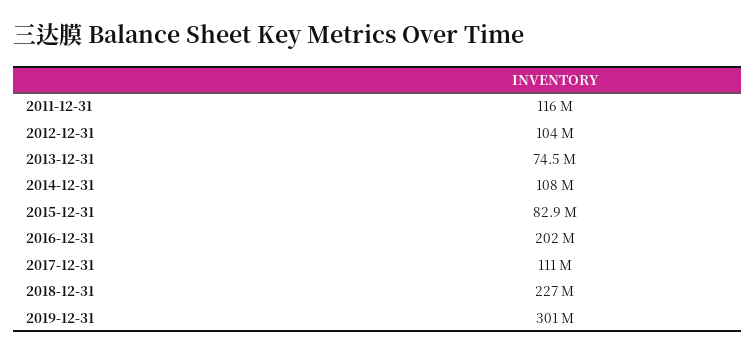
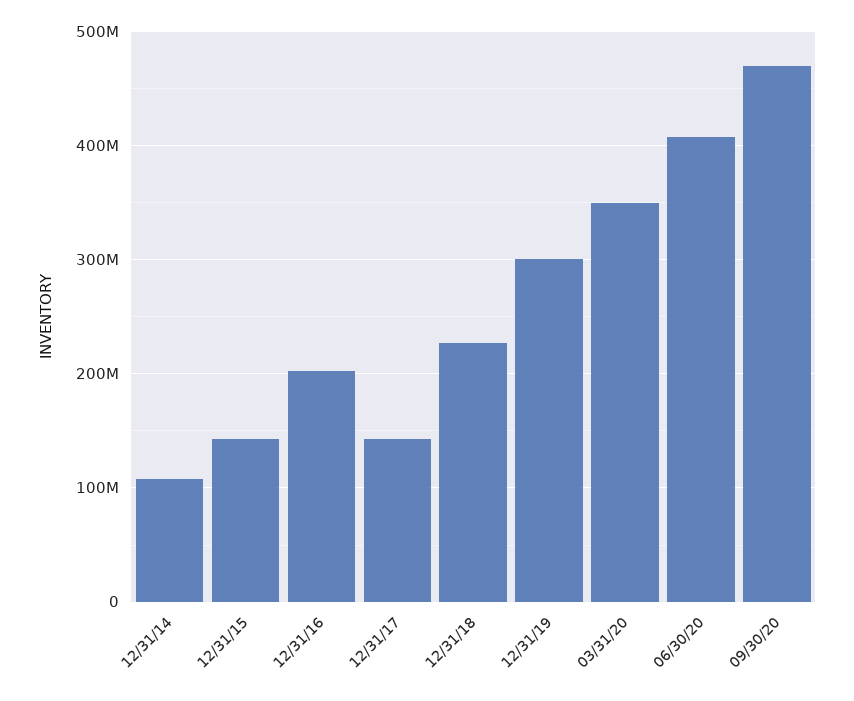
2011-12-31: 116000000 -> none
2012-12-31: 104000000 -> none
2013-12-31: 74500000 -> none
2015-12-31: 82900000 -> 140000000
2017-12-31: 111000000 -> 140000000
03/31/20: none -> 350000000
06/30/20: none -> 410000000
09/30/20: none -> 470000000

